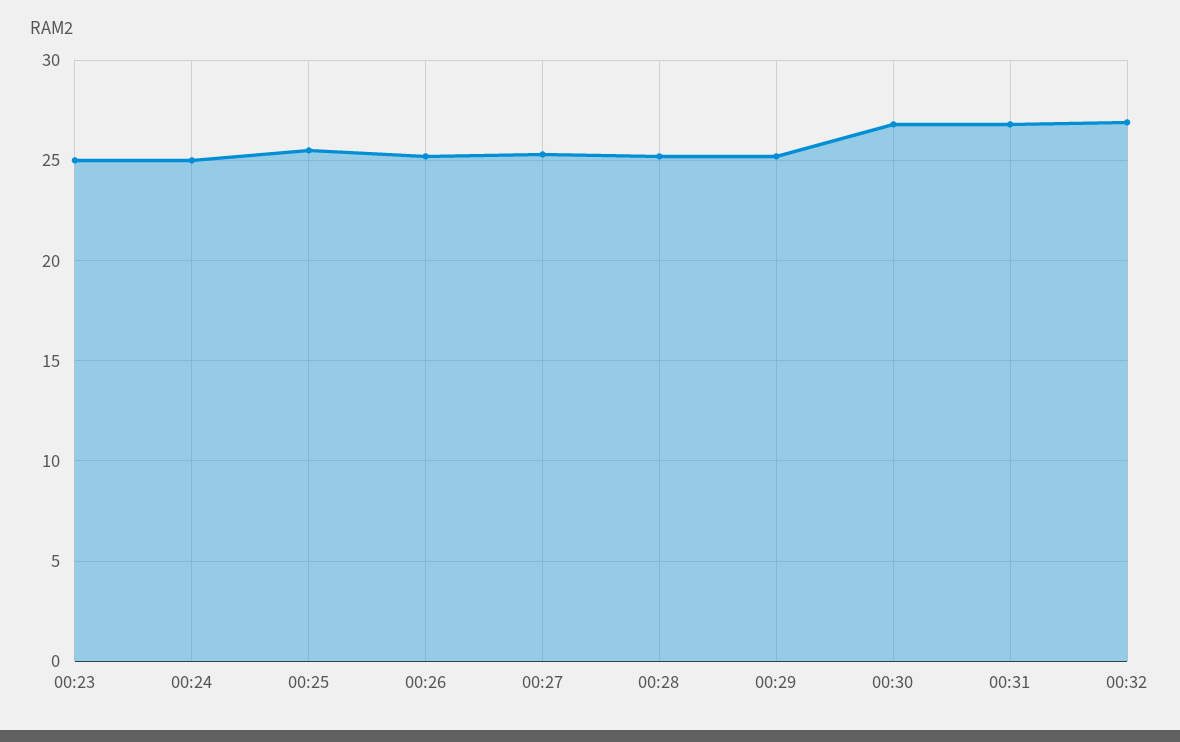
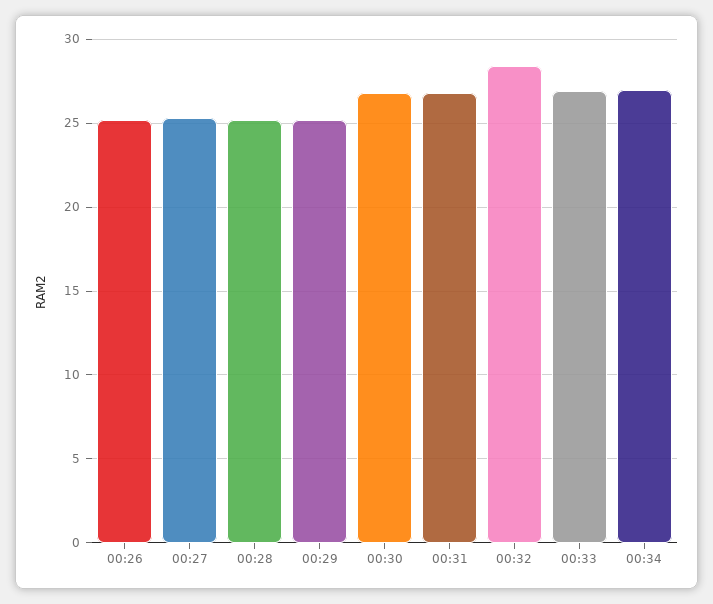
00:23: 25 -> none
00:24: 25 -> none
00:25: 25.5 -> none
00:32: 27 -> 28.5
00:33: none -> 27
00:34: none -> 27

